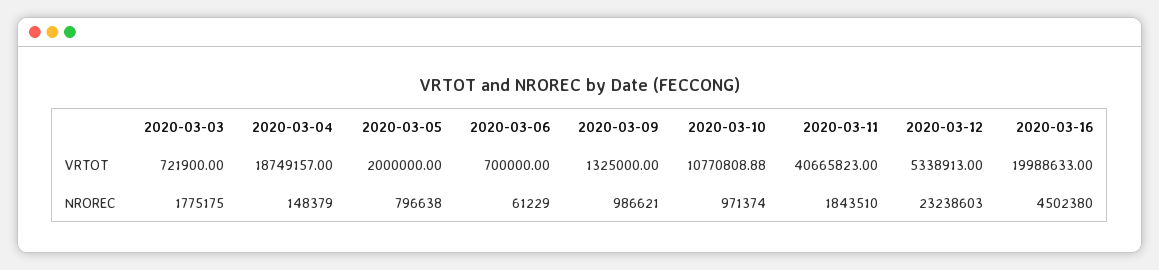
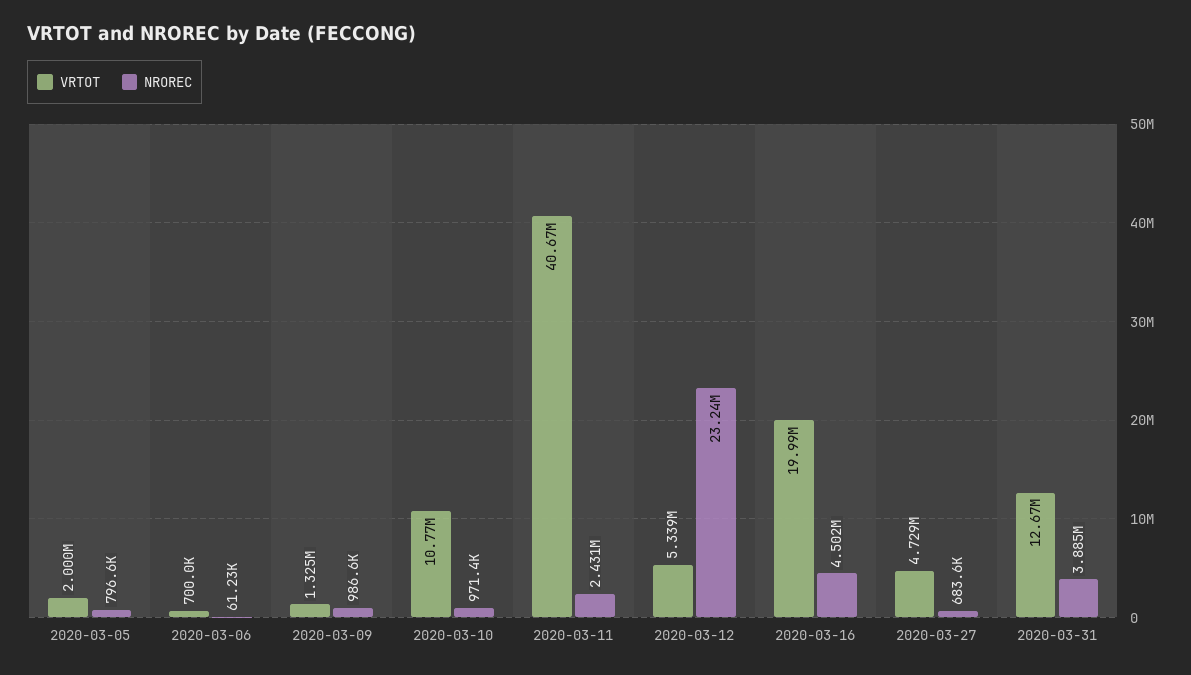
VRTOT, 2020-03-03: 721900 -> none
VRTOT, 2020-03-04: 18749157 -> none
NROREC, 2020-03-03: 1775175 -> none
NROREC, 2020-03-04: 148379 -> none
NROREC, 2020-03-11: 1843510 -> 2431000
VRTOT, 2020-03-27: none -> 4729000
NROREC, 2020-03-27: none -> 683600
VRTOT, 2020-03-31: none -> 12670000
NROREC, 2020-03-31: none -> 3885000

